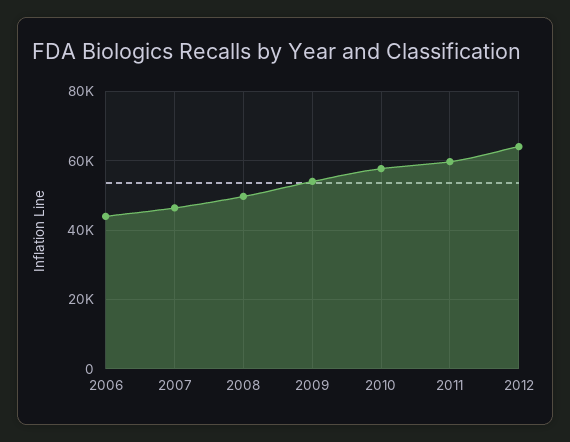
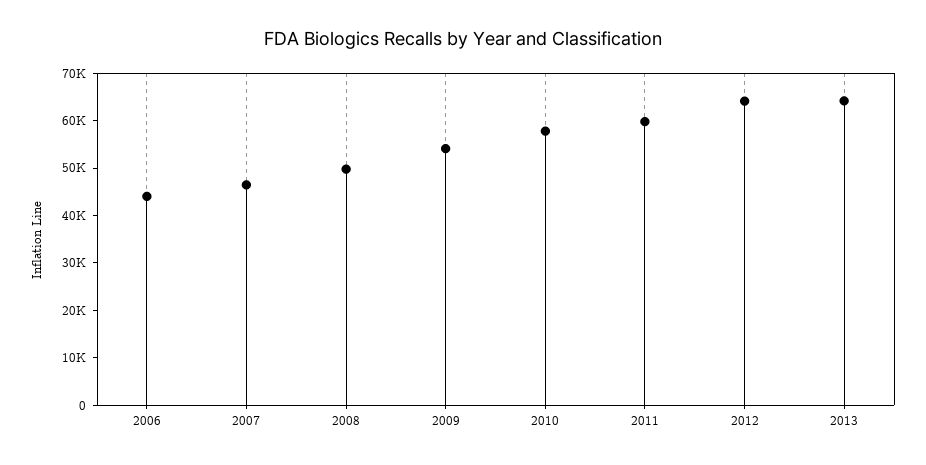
2013: none -> 64000

